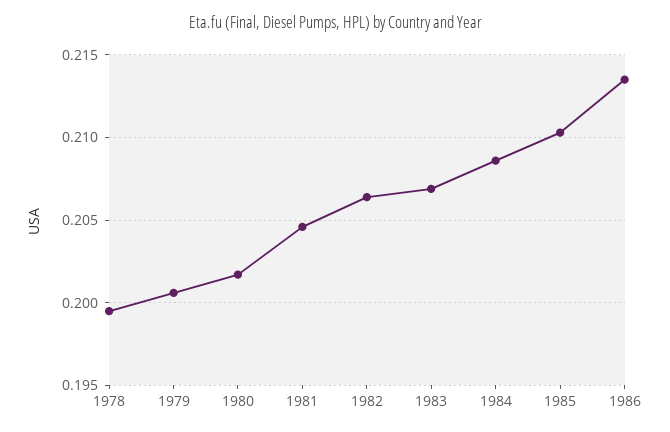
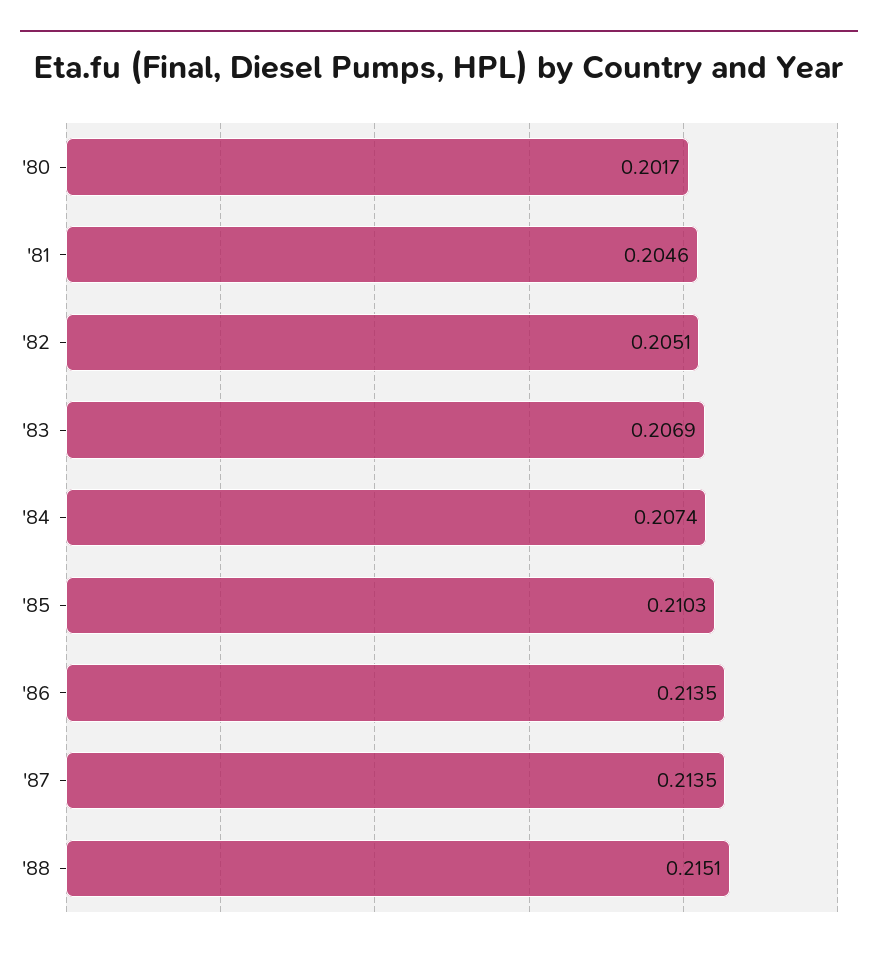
1978: 0.1995 -> none
1979: 0.2005 -> none
1982: 0.2065 -> 0.2051
1984: 0.2085 -> 0.2074
'87: none -> 0.2135
'88: none -> 0.2151

